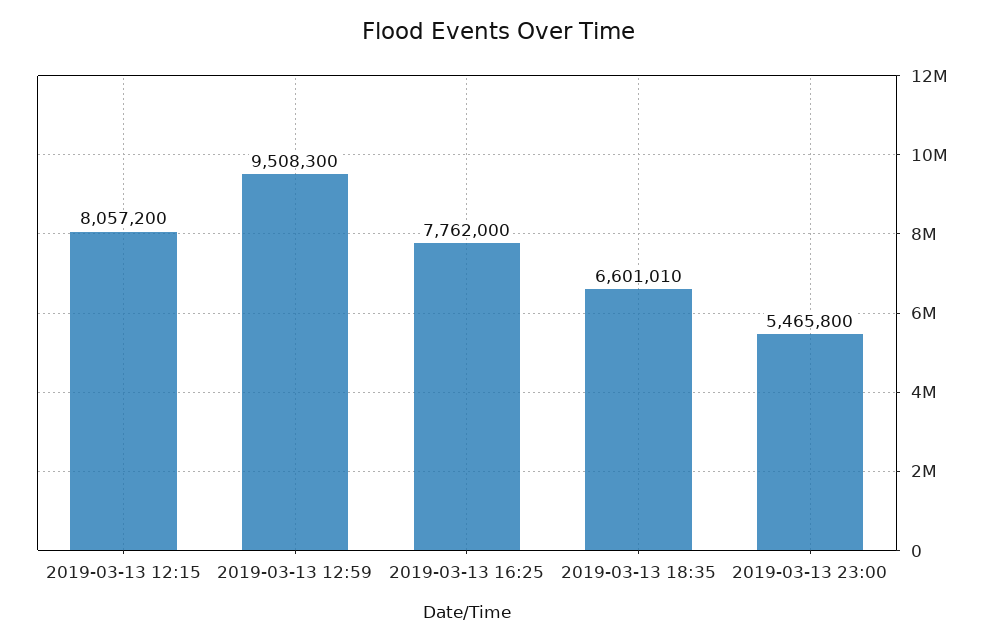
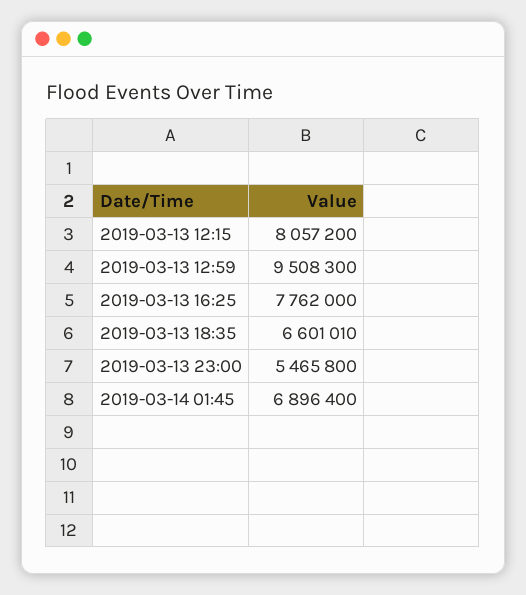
2019-03-14 01:45: none -> 6896400

